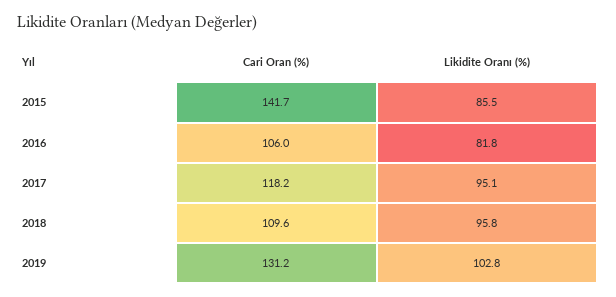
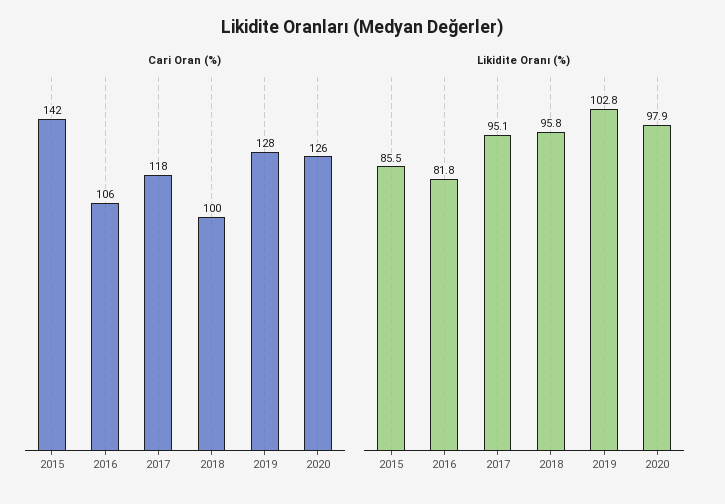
Cari Oran (%), 2018: 109.6 -> 100
Cari Oran (%), 2019: 131.2 -> 128
Cari Oran (%), 2020: none -> 126
Likidite Oranı (%), 2020: none -> 97.9

